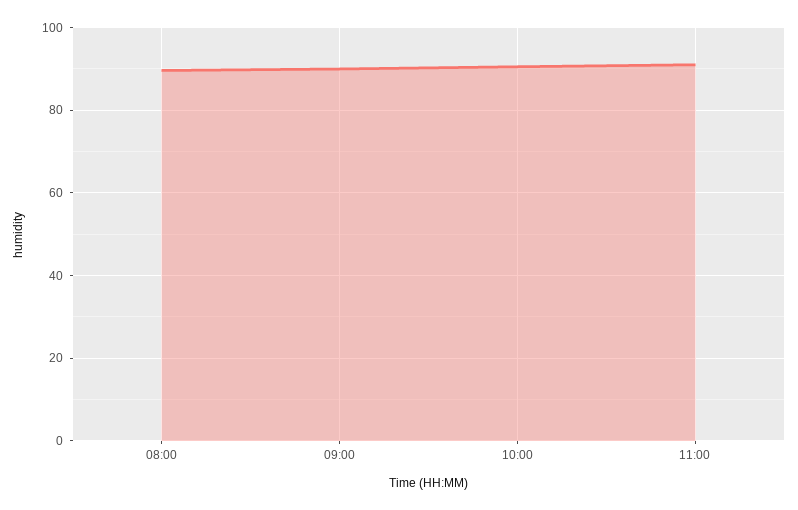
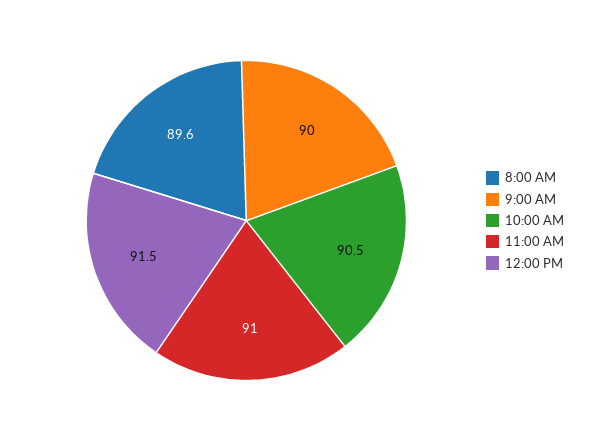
12:00 PM: none -> 91.5

